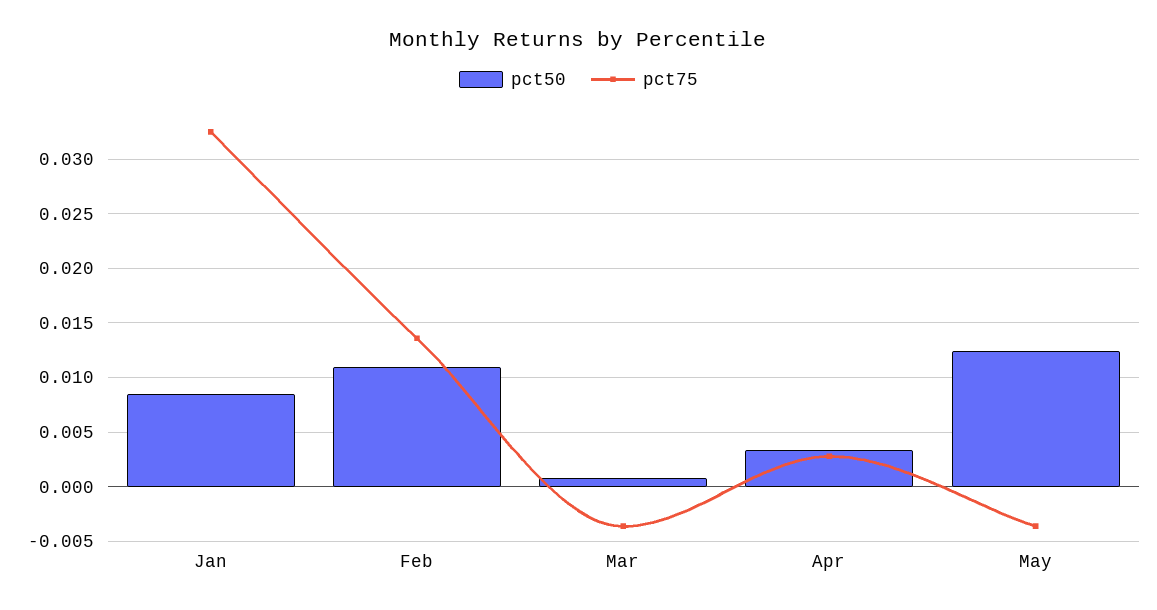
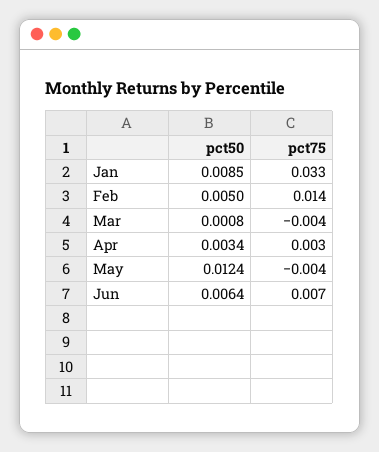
pct50, Feb: 0.011 -> 0.005
pct50, Jun: none -> 0.0064
pct75, Jun: none -> 0.007

